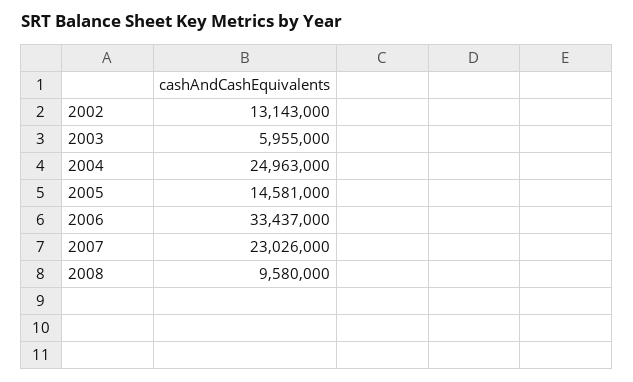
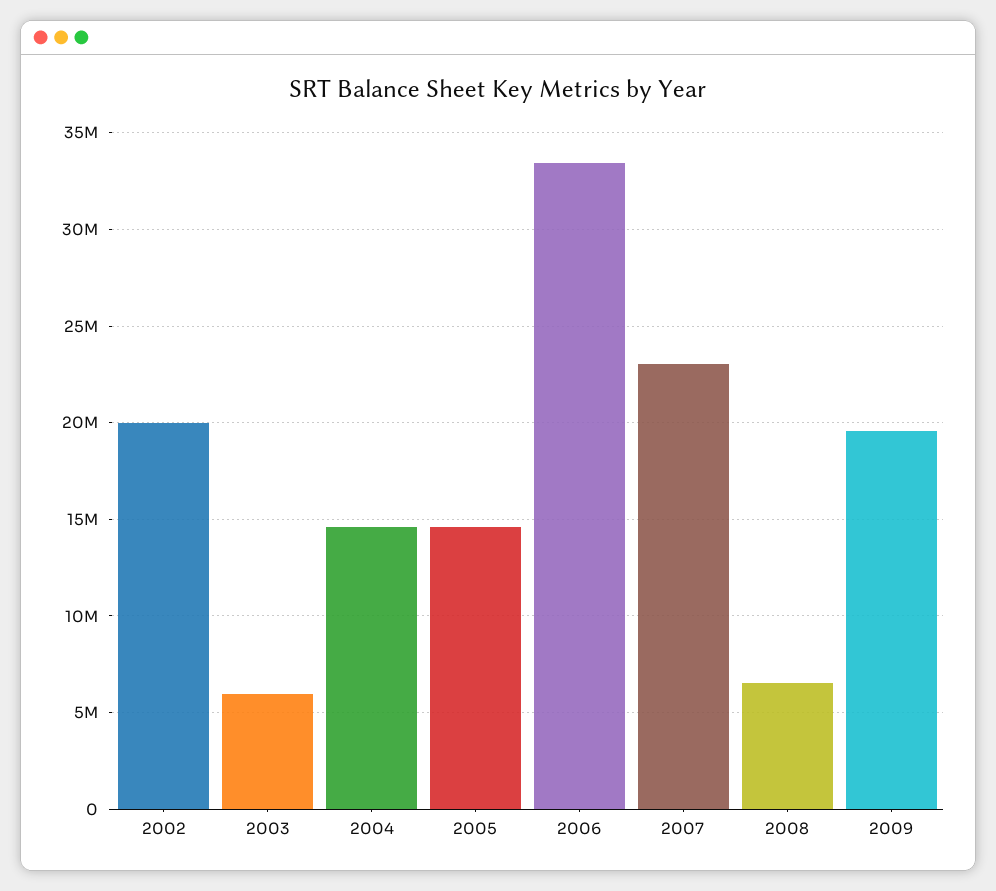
2002: 13143000 -> 20000000
2004: 24963000 -> 14500000
2008: 9580000 -> 6500000
2009: none -> 19500000

